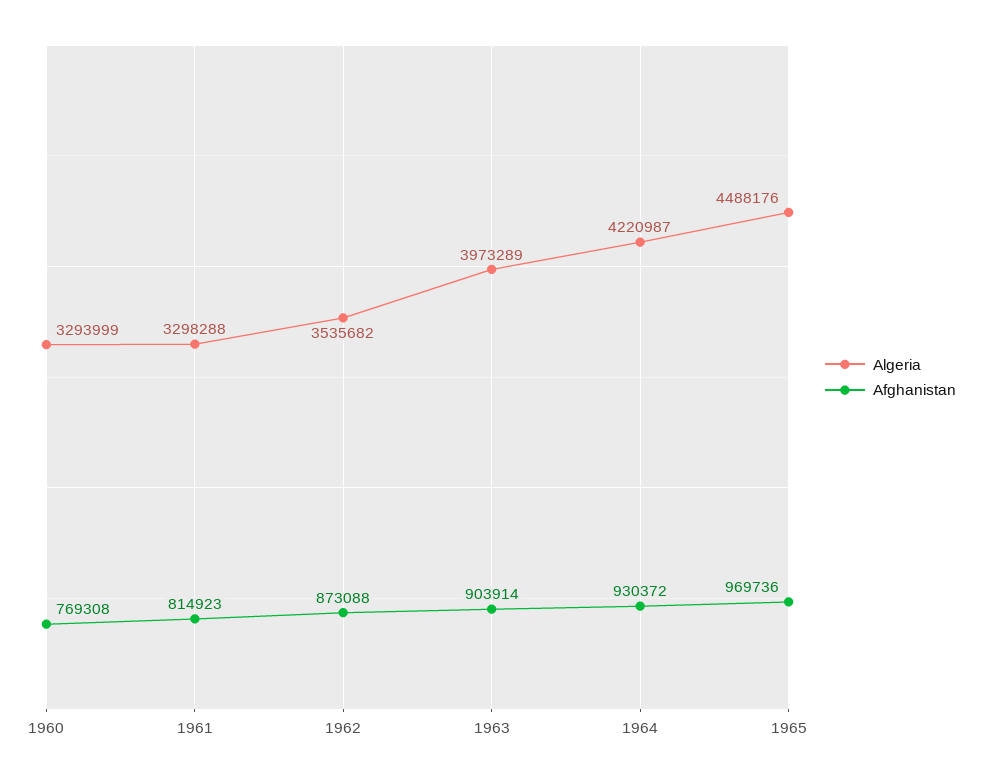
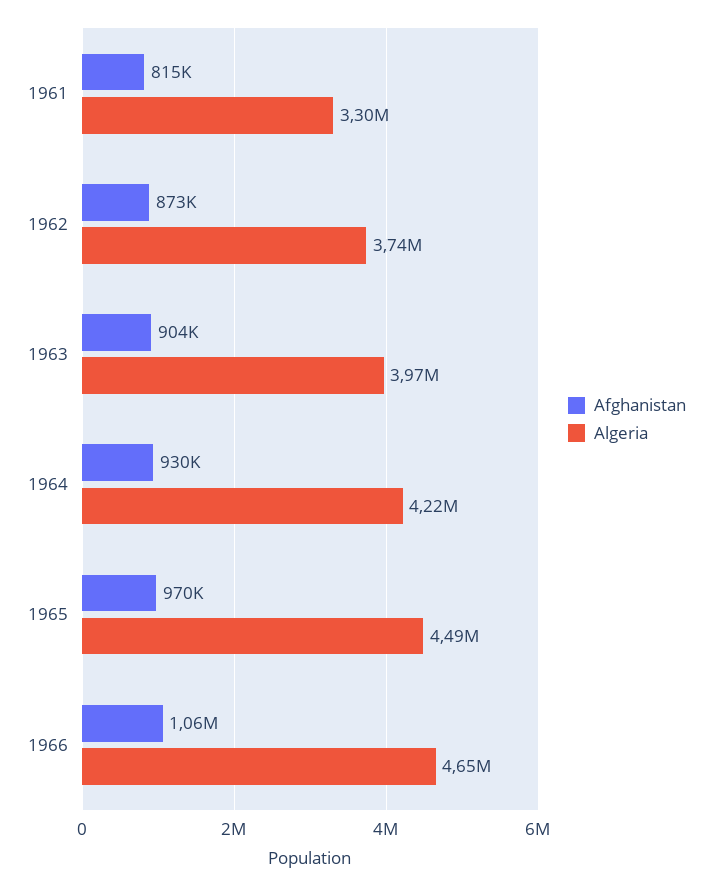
Algeria, 1960: 3293999 -> none
Afghanistan, 1960: 769308 -> none
Algeria, 1962: 3535682 -> 3740000
Afghanistan, 1966: none -> 1060000
Algeria, 1966: none -> 4650000

